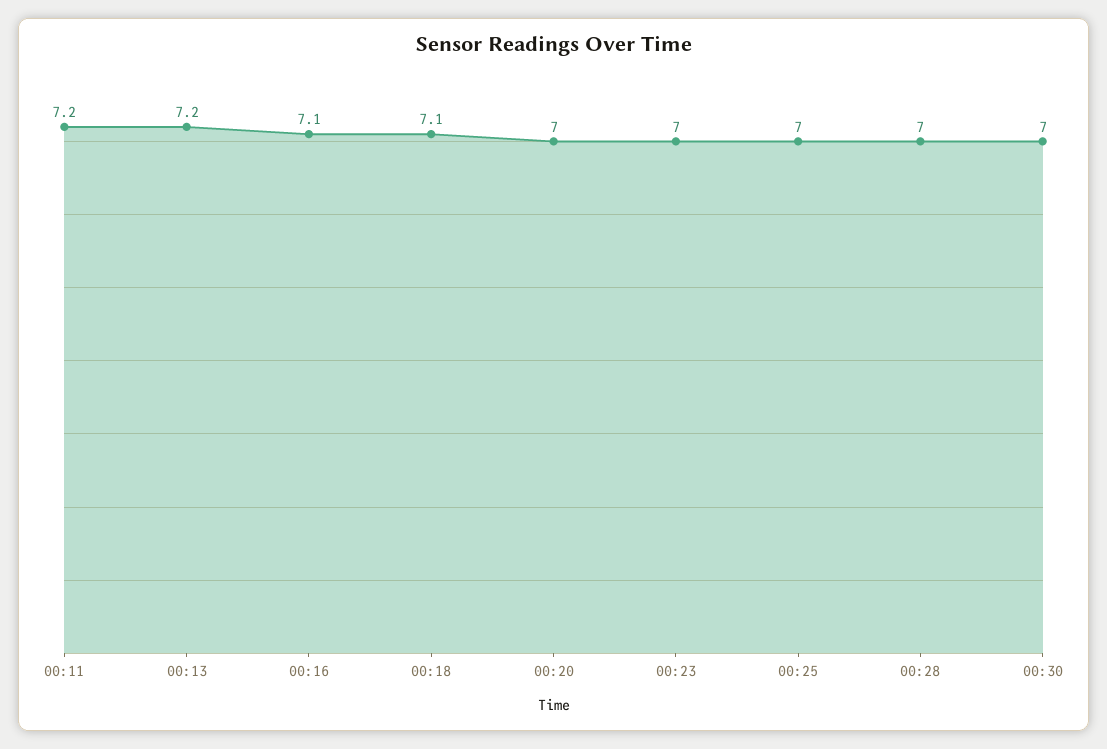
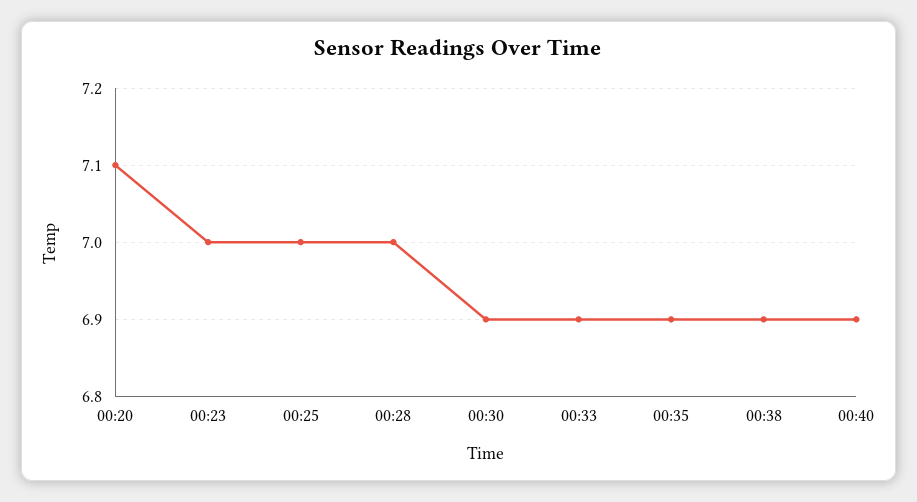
00:11: 7.2 -> none
00:13: 7.2 -> none
00:16: 7.1 -> none
00:18: 7.1 -> none
00:20: 7 -> 7.1
00:30: 7 -> 6.9
00:33: none -> 6.9
00:35: none -> 6.9
00:38: none -> 6.9
00:40: none -> 6.9

